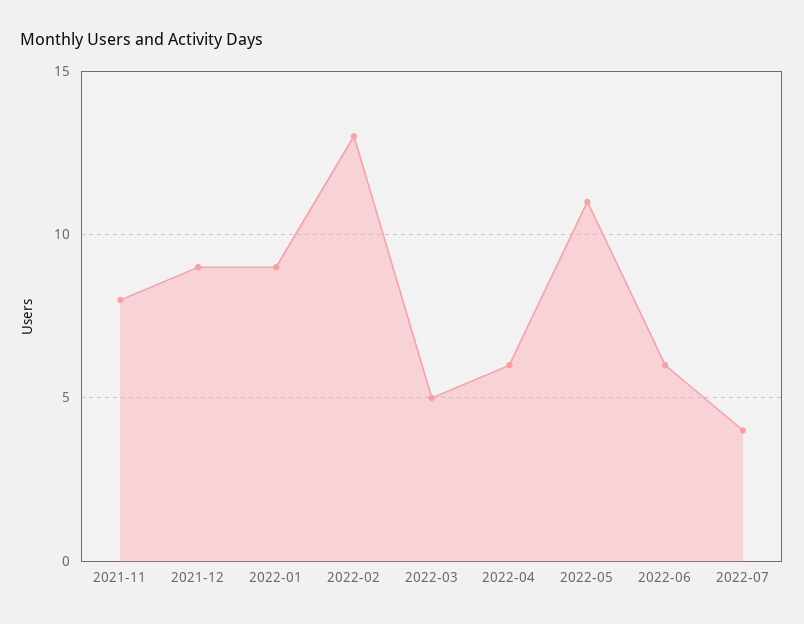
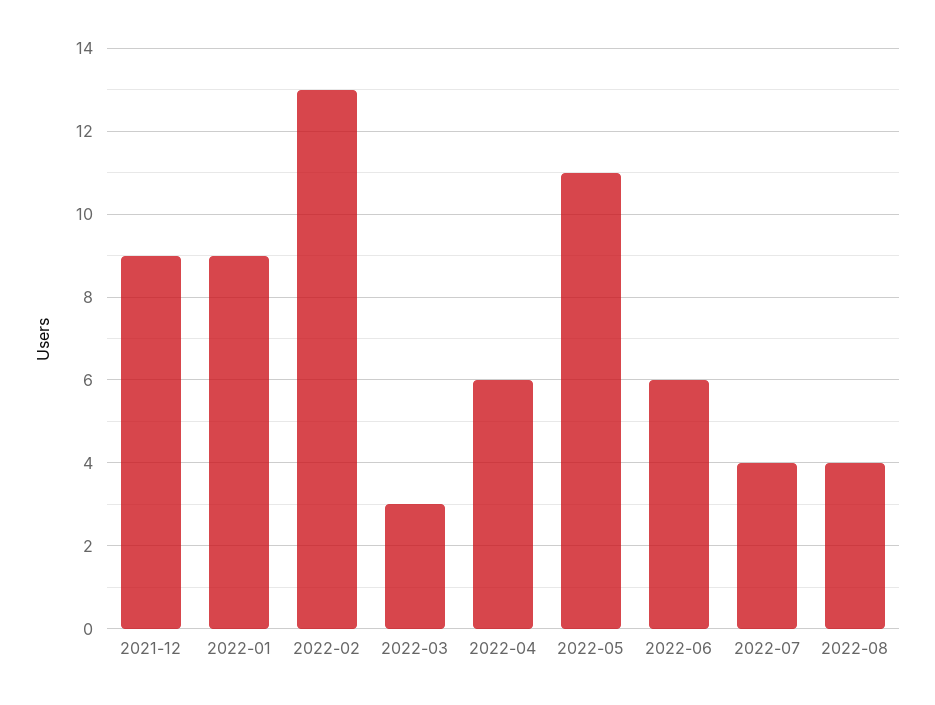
2021-11: 8 -> none
2022-03: 5 -> 3
2022-08: none -> 4

